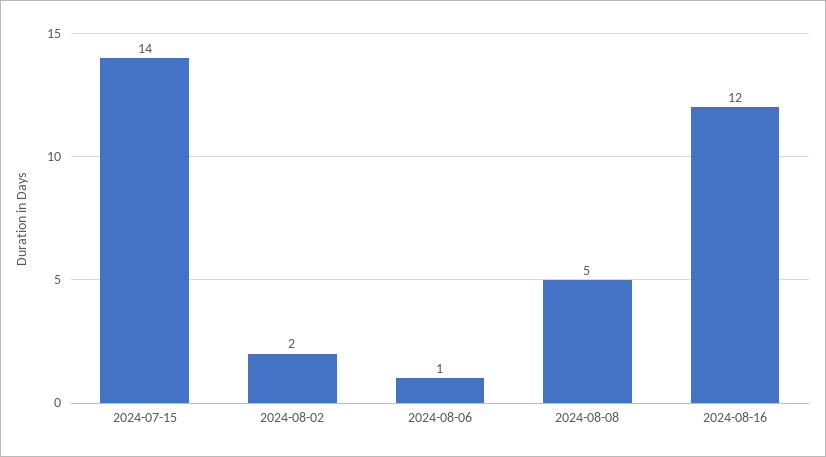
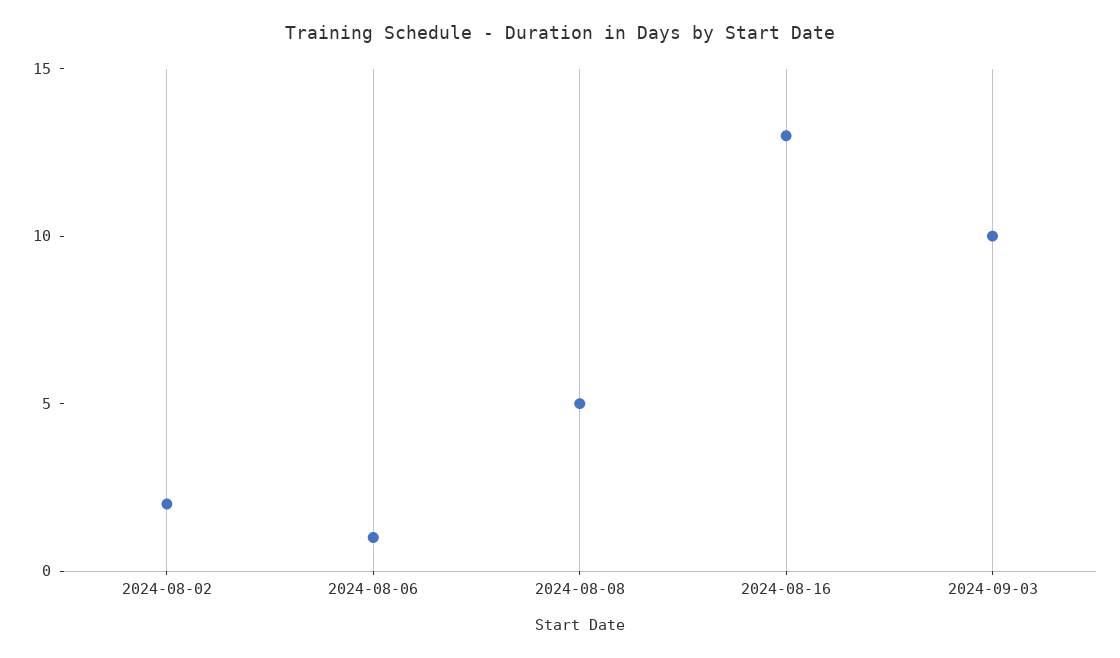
2024-07-15: 14 -> none
2024-08-16: 12 -> 13
2024-09-03: none -> 10

